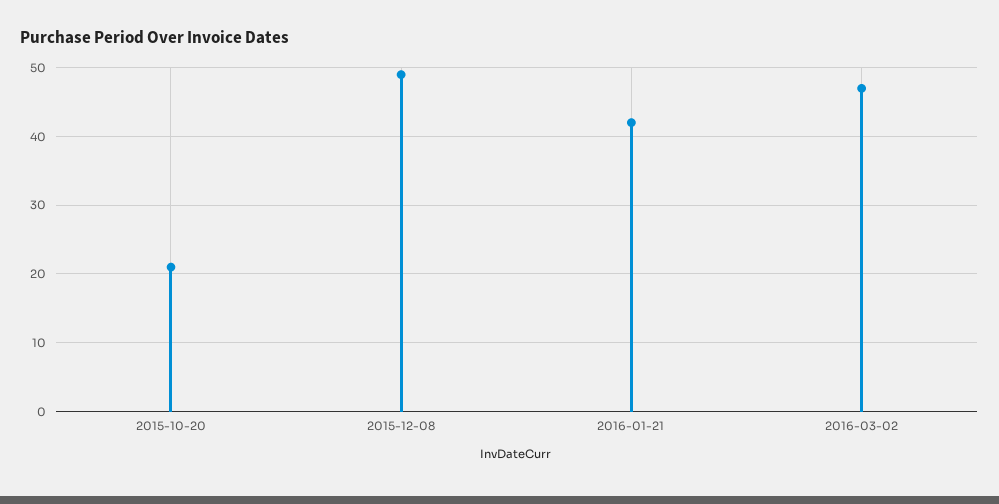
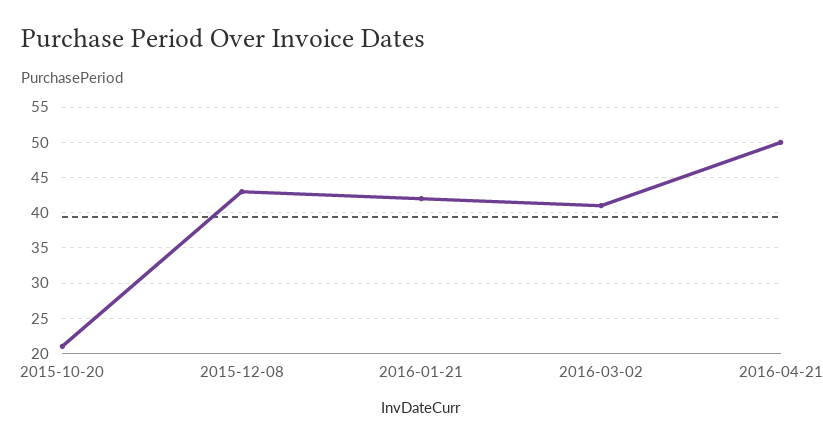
2015-12-08: 49 -> 43
2016-03-02: 47 -> 41
2016-04-21: none -> 50

